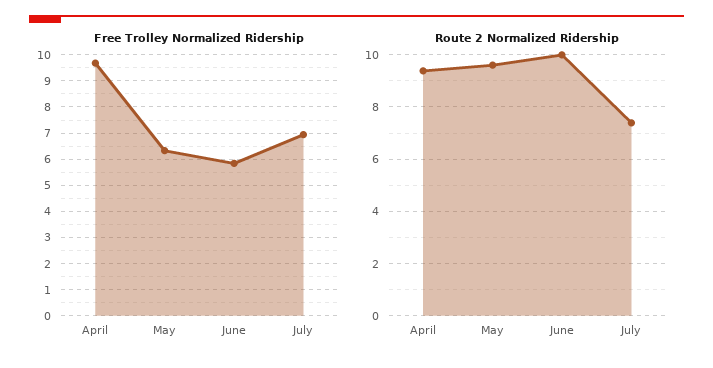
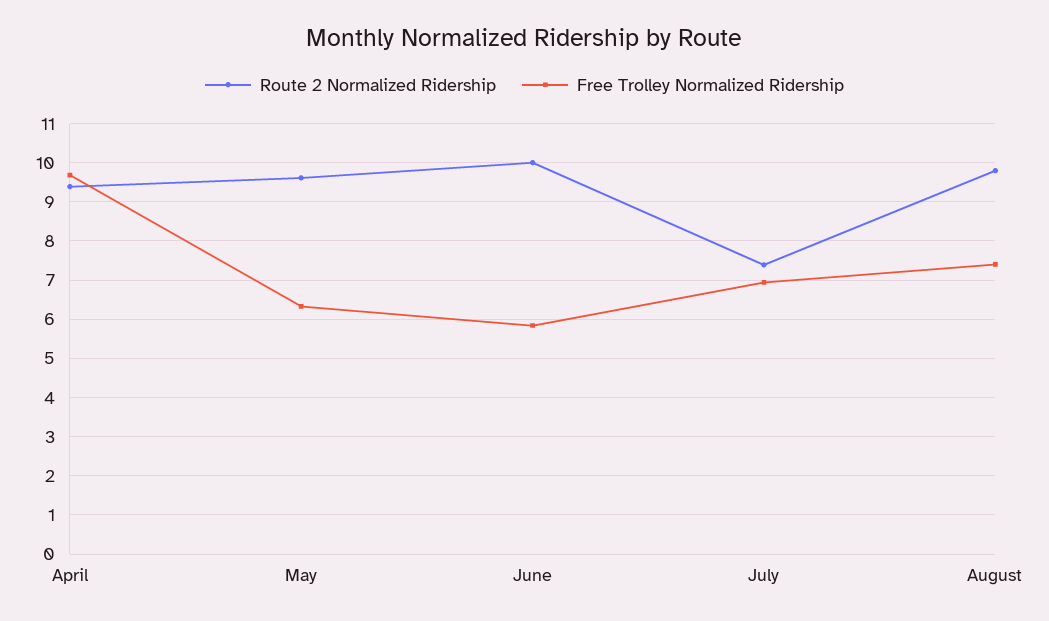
Route 2 Normalized Ridership, August: none -> 9.8
Free Trolley Normalized Ridership, August: none -> 7.4

